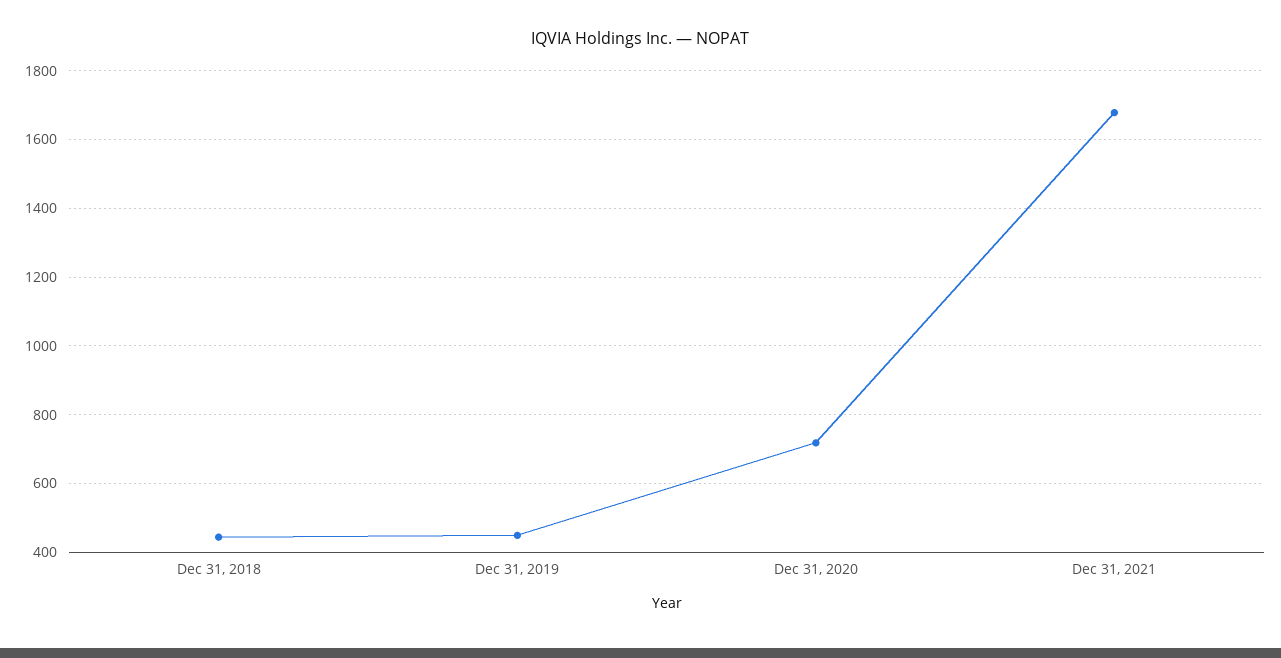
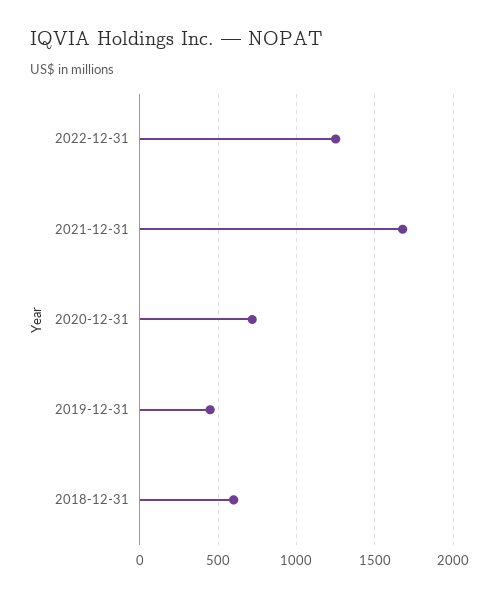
Dec 31, 2018: 440 -> 600
2022-12-31: none -> 1250

